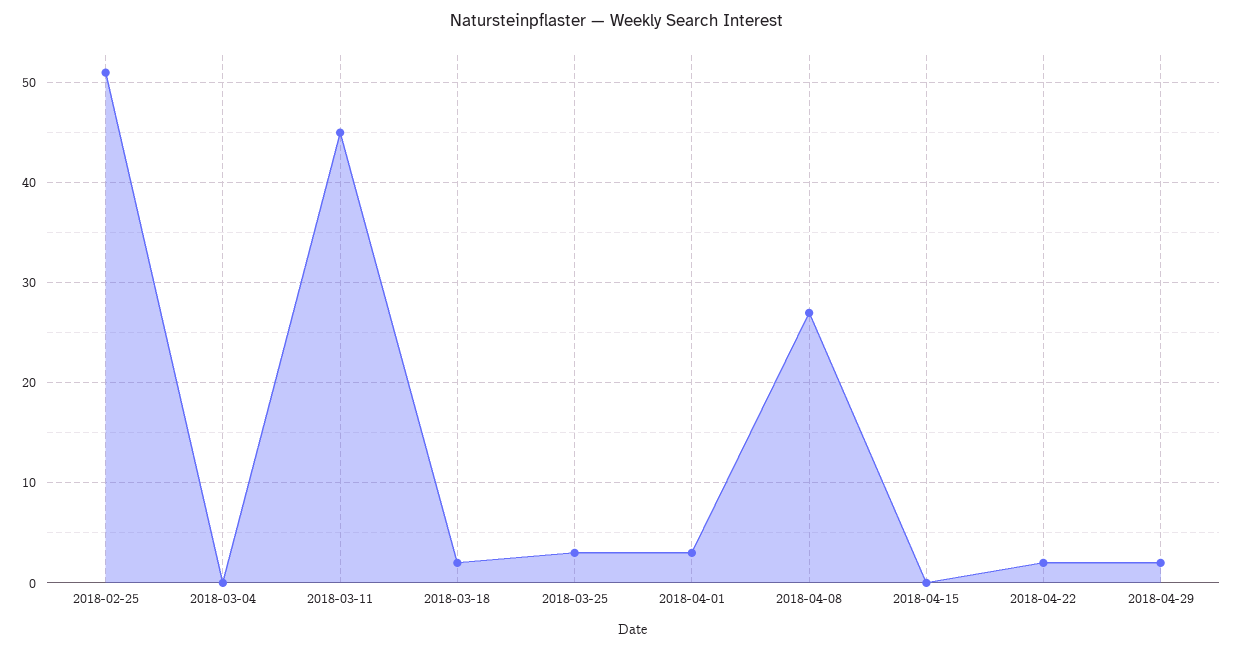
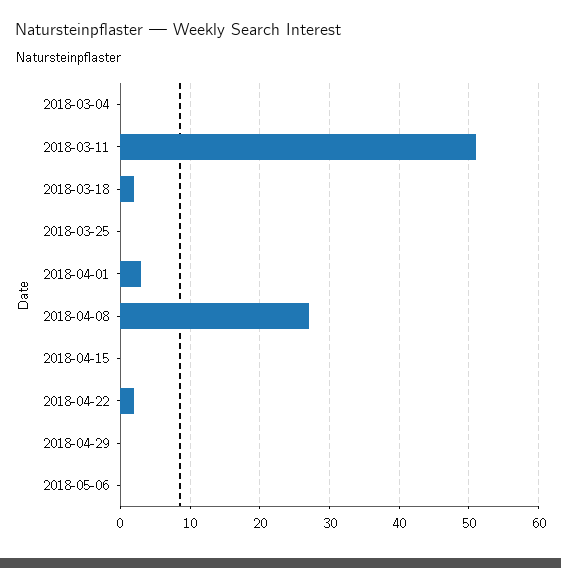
2018-02-25: 51 -> none
2018-03-11: 45 -> 51
2018-03-25: 3 -> 0
2018-04-29: 2 -> 0
2018-05-06: none -> 0

